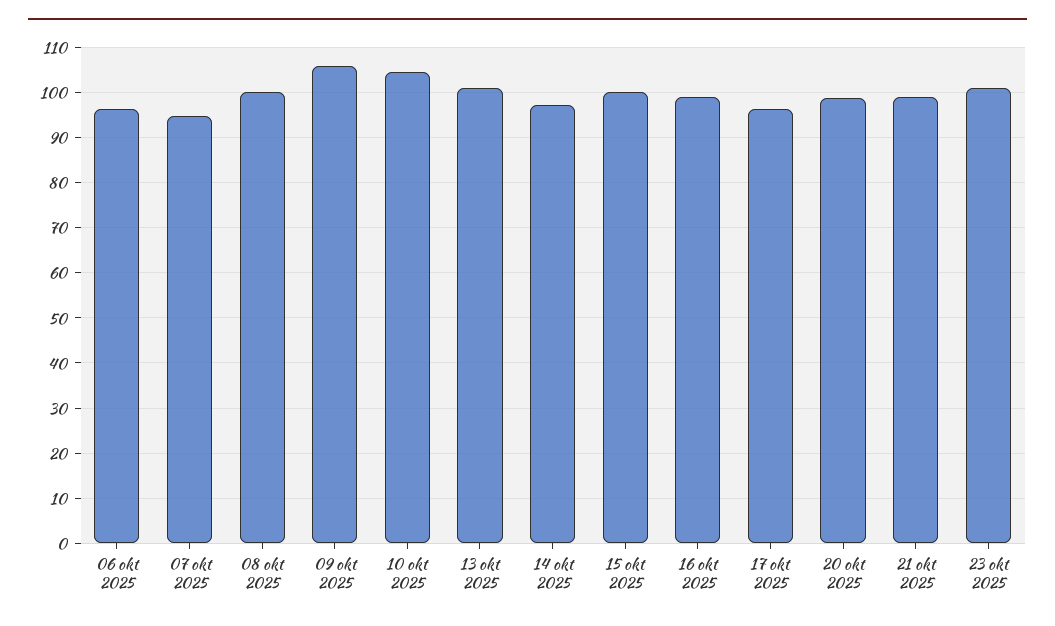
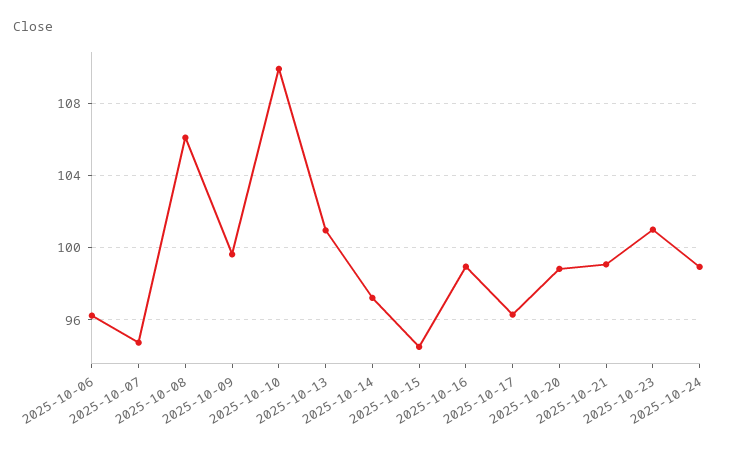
08 okt 2025: 100 -> 106
09 okt 2025: 106 -> 99.5
10 okt 2025: 104 -> 110
15 okt 2025: 100 -> 94.5
2025-10-24: none -> 99

